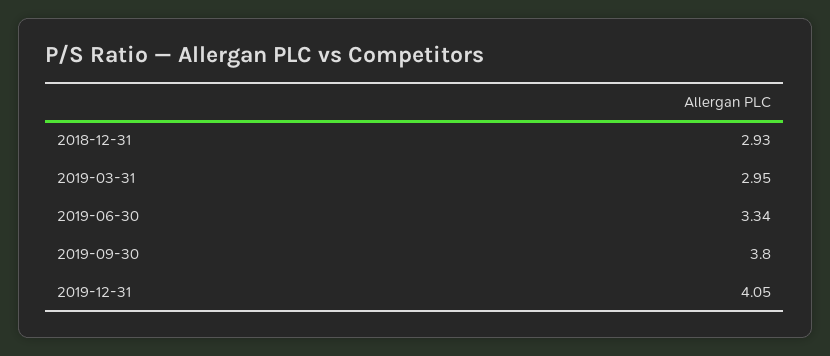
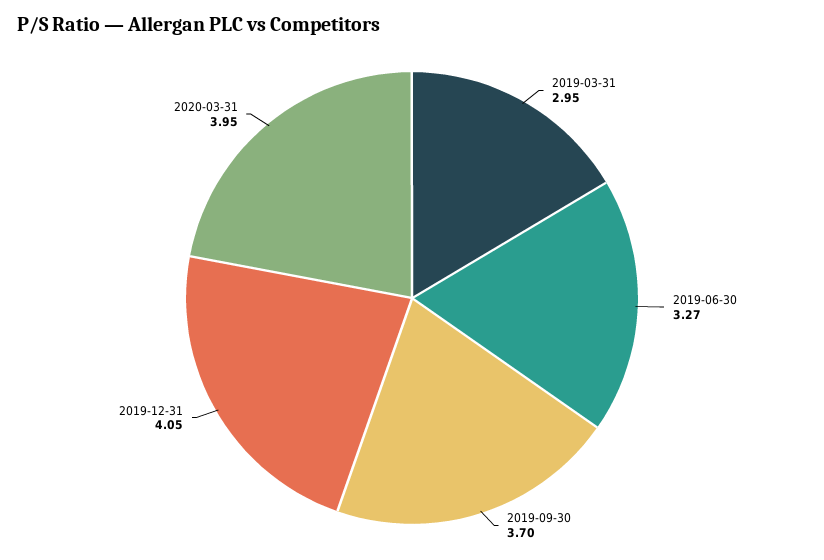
2018-12-31: 2.93 -> none
2019-06-30: 3.34 -> 3.27
2019-09-30: 3.8 -> 3.7
2020-03-31: none -> 3.95

